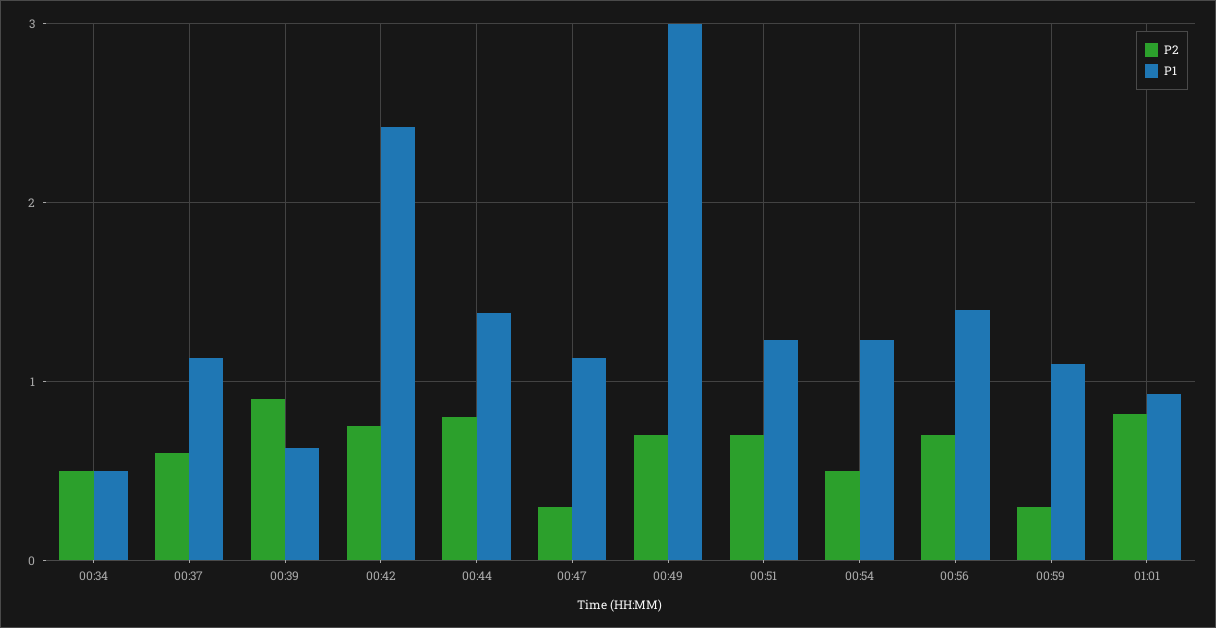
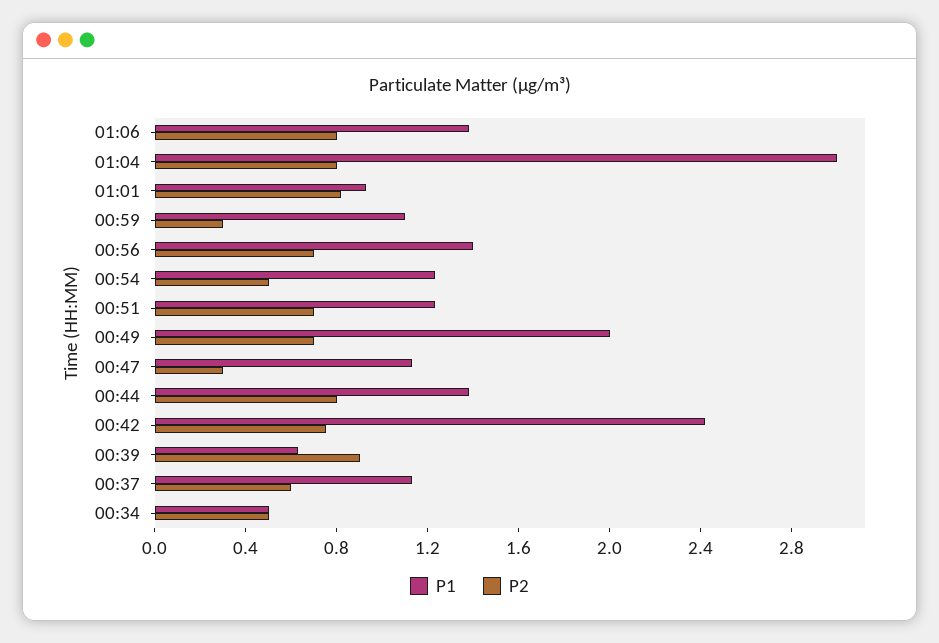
P1, 00:49: 3 -> 2
P1, 01:06: none -> 1.4
P2, 01:06: none -> 0.8
P1, 01:04: none -> 3
P2, 01:04: none -> 0.8

